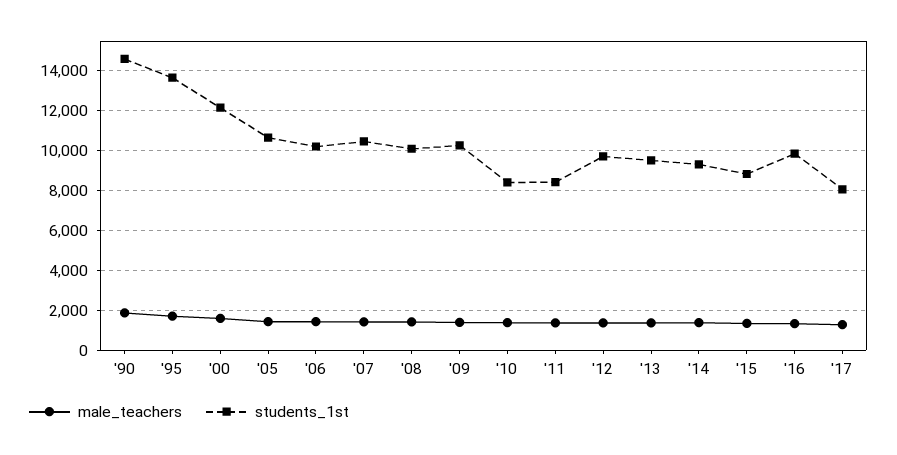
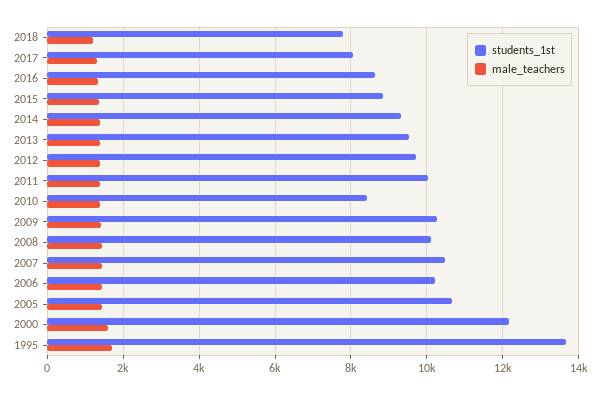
male_teachers, '90: 2000 -> none
students_1st, '90: 14500 -> none
students_1st, '11: 8500 -> 10000
students_1st, '16: 10000 -> 8600
students_1st, 2018: none -> 7800
male_teachers, 2018: none -> 1200

